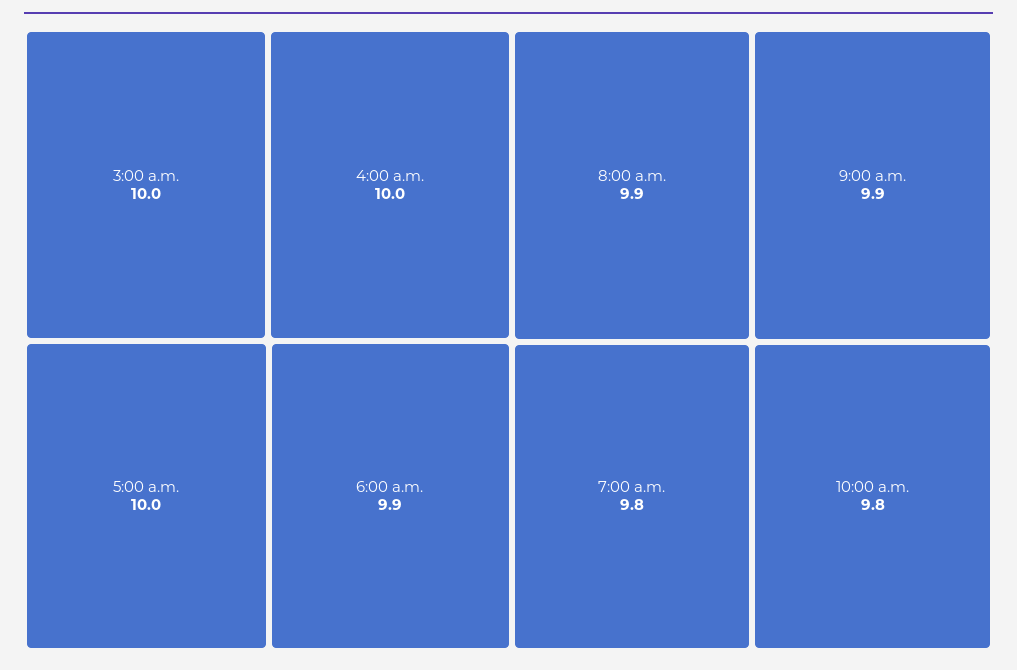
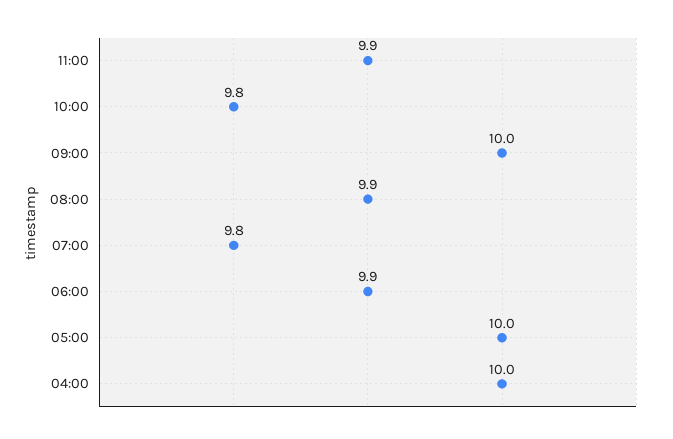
3:00 a.m.: 10 -> none
9:00 a.m.: 9.9 -> 10
11:00: none -> 9.9

